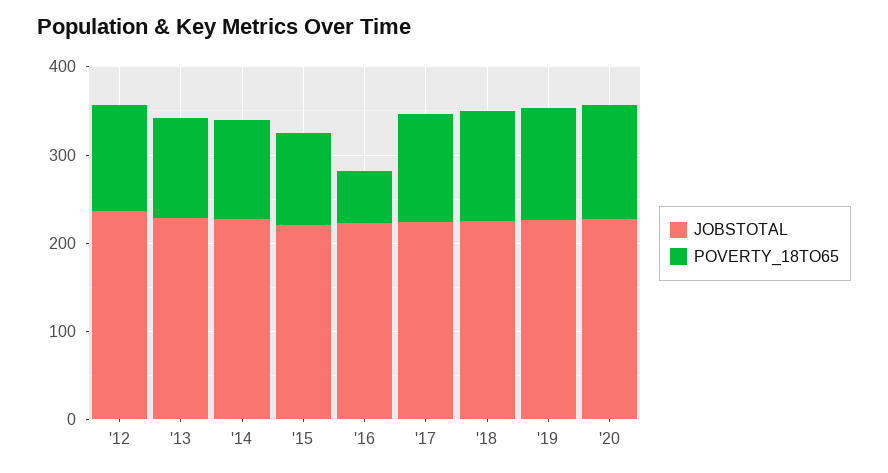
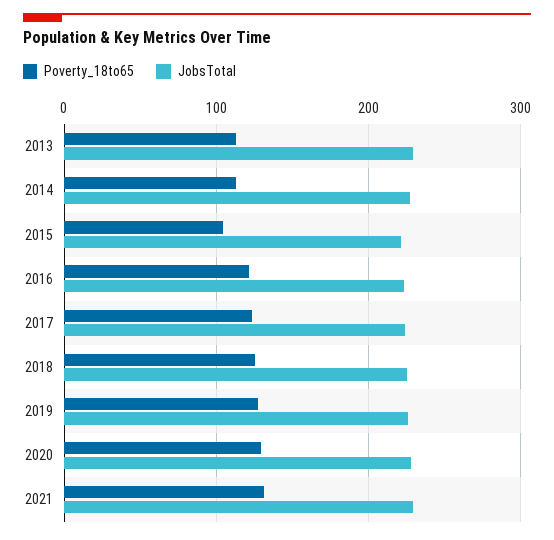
JOBSTOTAL, '12: 240 -> none
POVERTY_18TO65, '12: 120 -> none
POVERTY_18TO65, '16: 60 -> 120
POVERTY_18TO65, 2021: none -> 130
JOBSTOTAL, 2021: none -> 230

